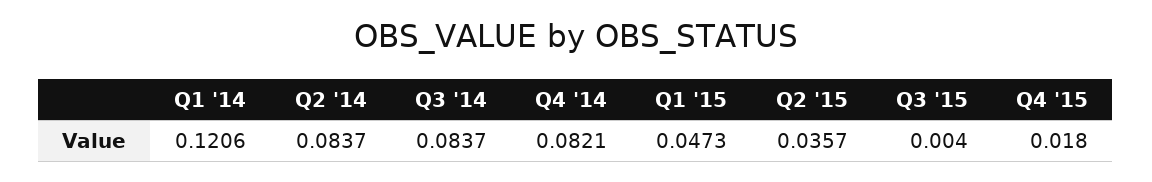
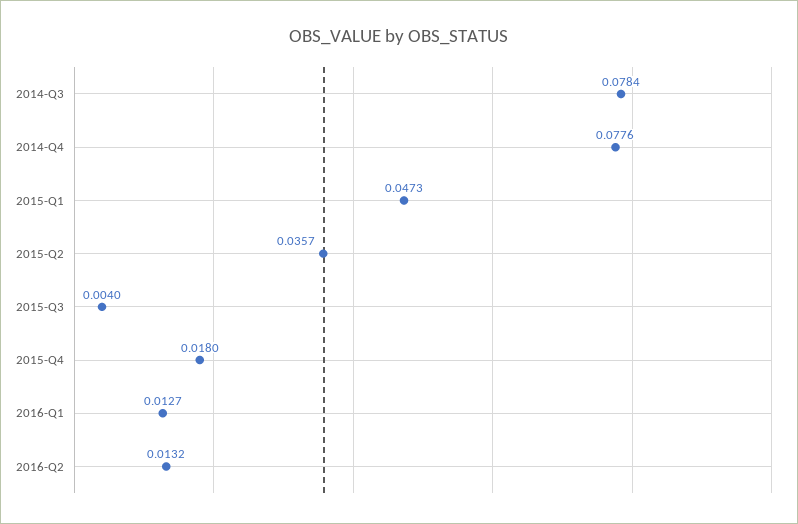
Q1 '14: 0.1206 -> none
Q2 '14: 0.0837 -> none
Q3 '14: 0.0837 -> 0.0784
Q4 '14: 0.0821 -> 0.0776
2016-Q1: none -> 0.0127
2016-Q2: none -> 0.0132

